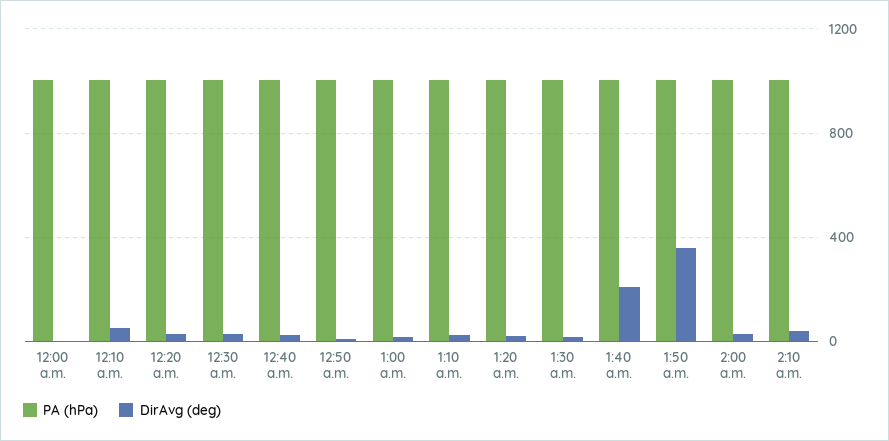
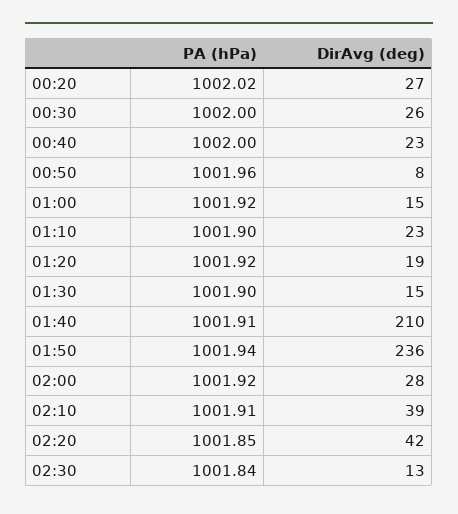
PA (hPa), 12:00 a.m.: 1000 -> none
DirAvg (deg), 12:00 a.m.: 0 -> none
PA (hPa), 12:10 a.m.: 1000 -> none
DirAvg (deg), 12:10 a.m.: 50 -> none
DirAvg (deg), 1:50 a.m.: 350 -> 236
PA (hPa), 02:20: none -> 1001.85
DirAvg (deg), 02:20: none -> 42
PA (hPa), 02:30: none -> 1001.84
DirAvg (deg), 02:30: none -> 13

